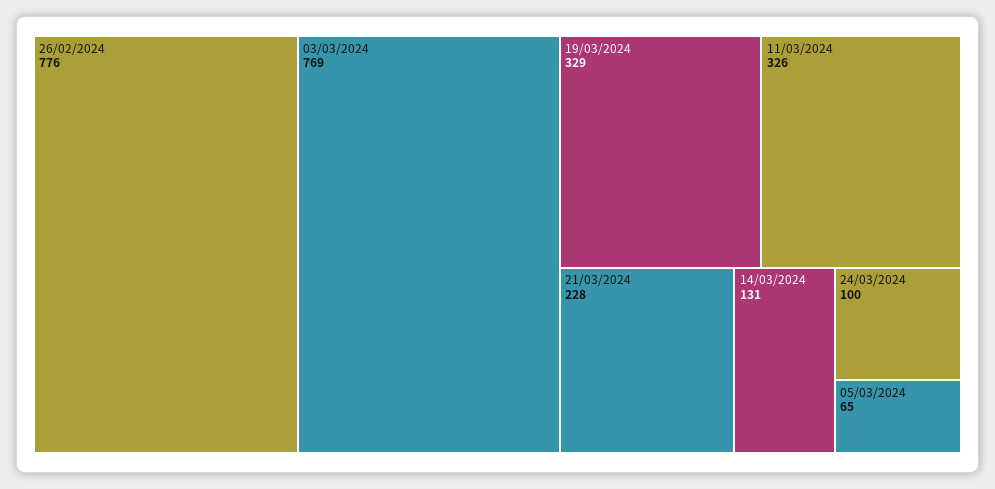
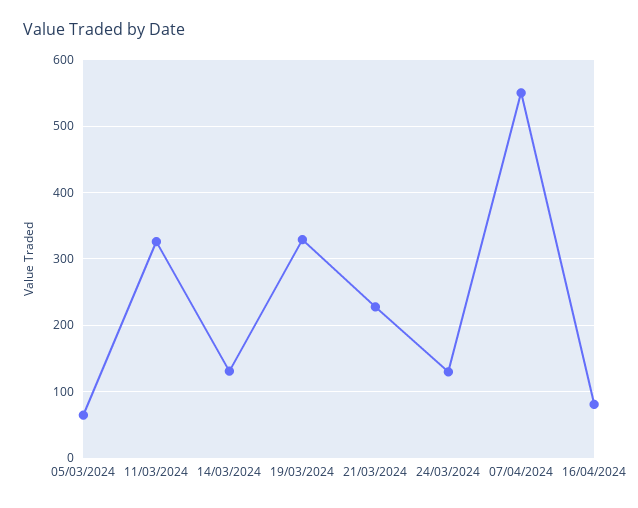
26/02/2024: 776 -> none
03/03/2024: 769 -> none
24/03/2024: 100 -> 130
07/04/2024: none -> 550
16/04/2024: none -> 80

